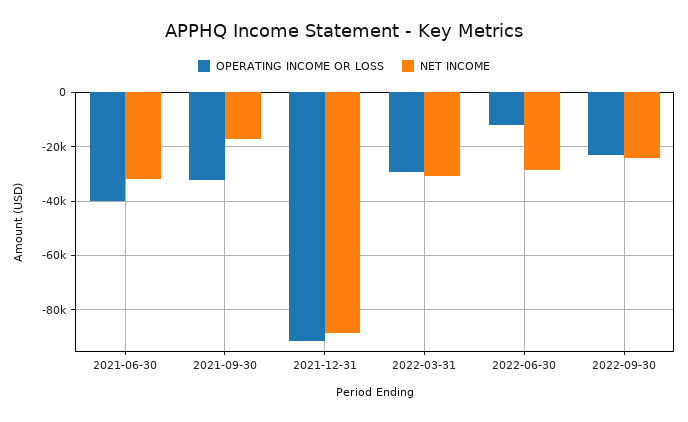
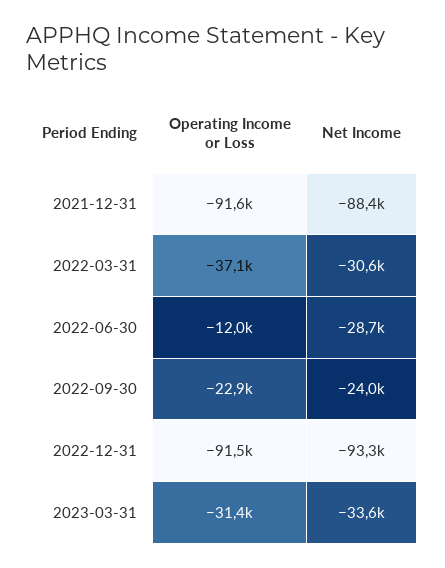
OPERATING INCOME OR LOSS, 2021-06-30: -40000 -> none
NET INCOME, 2021-06-30: -32500 -> none
OPERATING INCOME OR LOSS, 2021-09-30: -32500 -> none
NET INCOME, 2021-09-30: -17500 -> none
OPERATING INCOME OR LOSS, 2022-03-31: -30000 -> -37100
OPERATING INCOME OR LOSS, 2022-12-31: none -> -91500
NET INCOME, 2022-12-31: none -> -93300
OPERATING INCOME OR LOSS, 2023-03-31: none -> -31400
NET INCOME, 2023-03-31: none -> -33600

